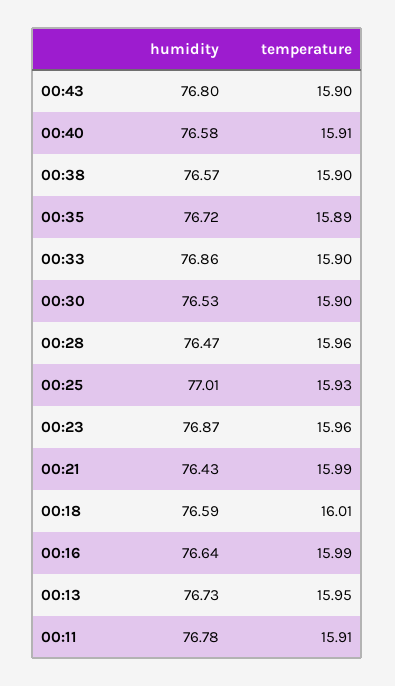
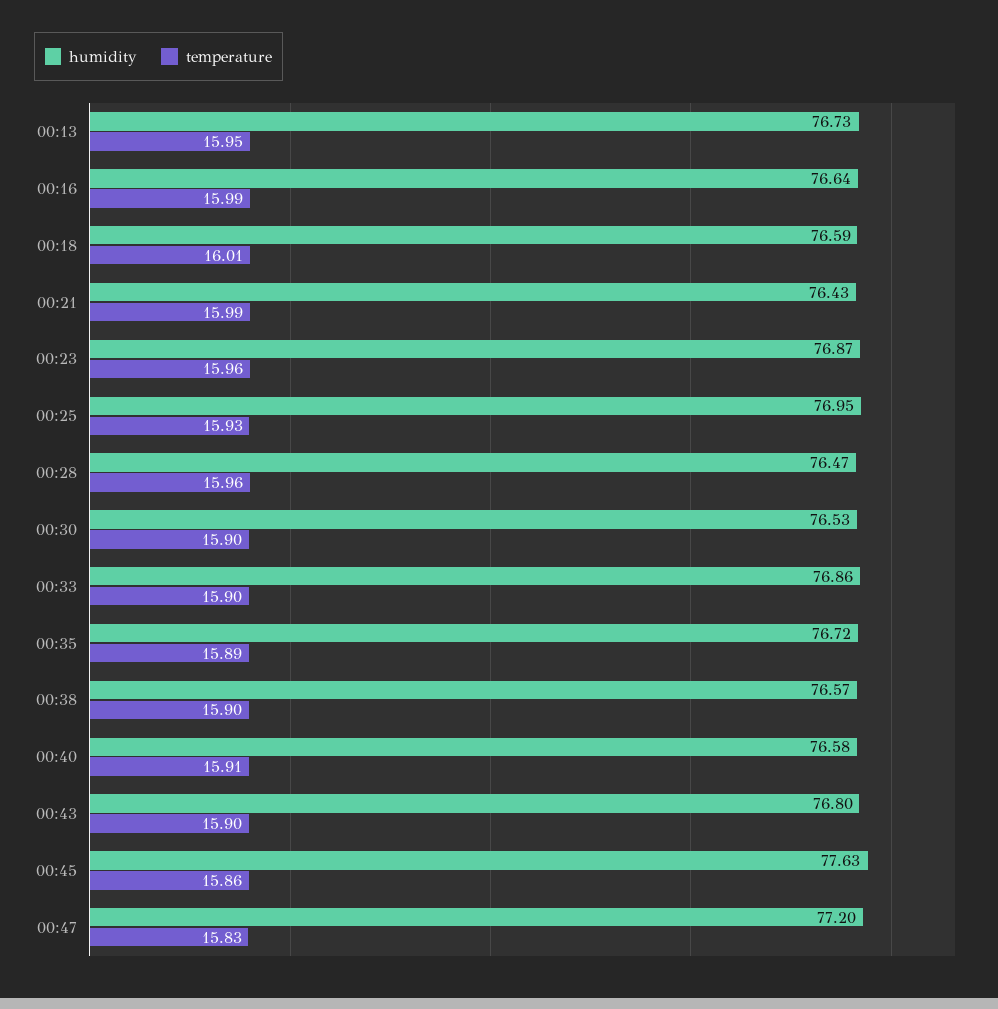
humidity, 00:25: 77.01 -> 76.95
humidity, 00:11: 76.78 -> none
temperature, 00:11: 15.91 -> none
humidity, 00:45: none -> 77.63
temperature, 00:45: none -> 15.86
humidity, 00:47: none -> 77.2
temperature, 00:47: none -> 15.83

